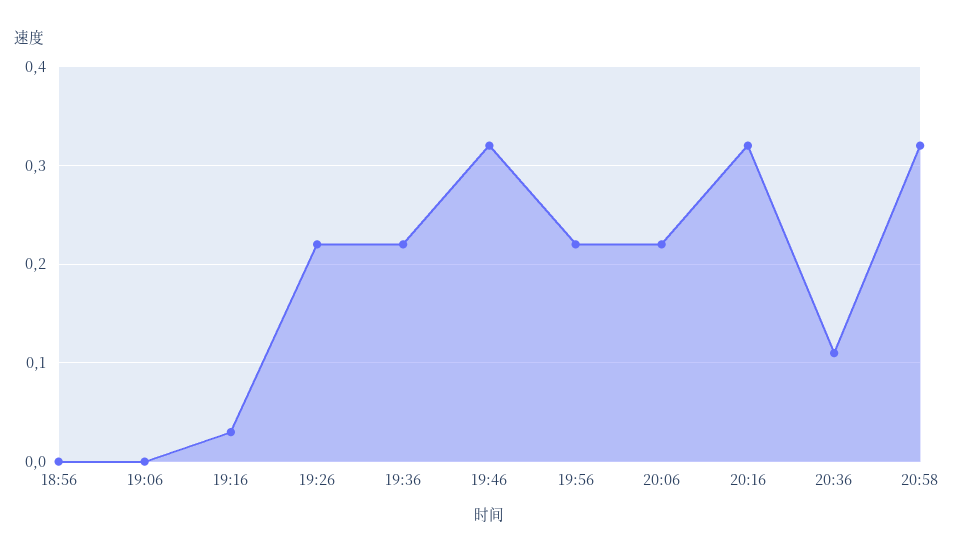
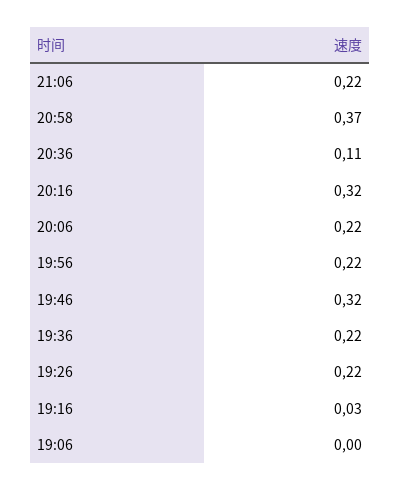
18:56: 0 -> none
20:58: 0.32 -> 0.37
21:06: none -> 0.22

